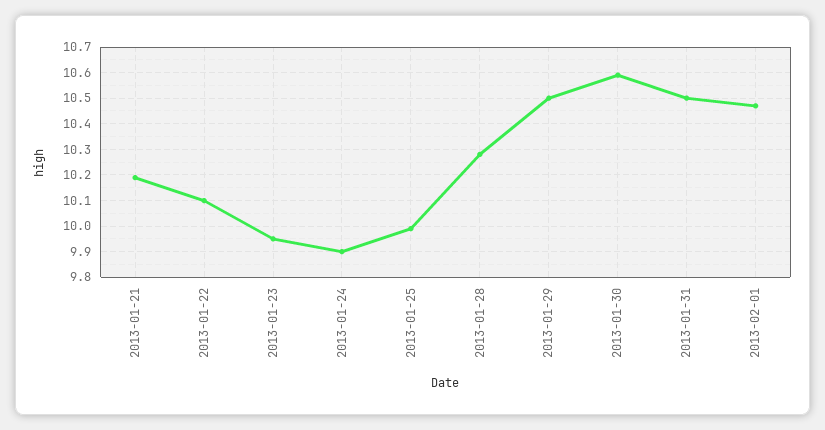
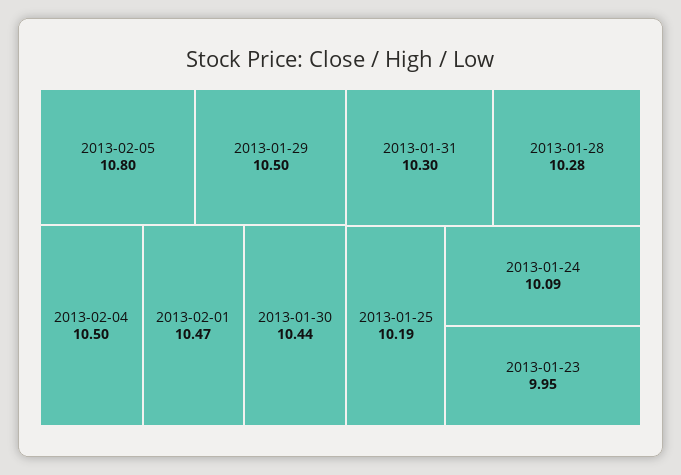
2013-01-21: 10.2 -> none
2013-01-22: 10.1 -> none
2013-01-24: 9.9 -> 10.09
2013-01-25: 10 -> 10.19
2013-01-30: 10.6 -> 10.44
2013-01-31: 10.5 -> 10.3
2013-02-05: none -> 10.8
2013-02-04: none -> 10.5

